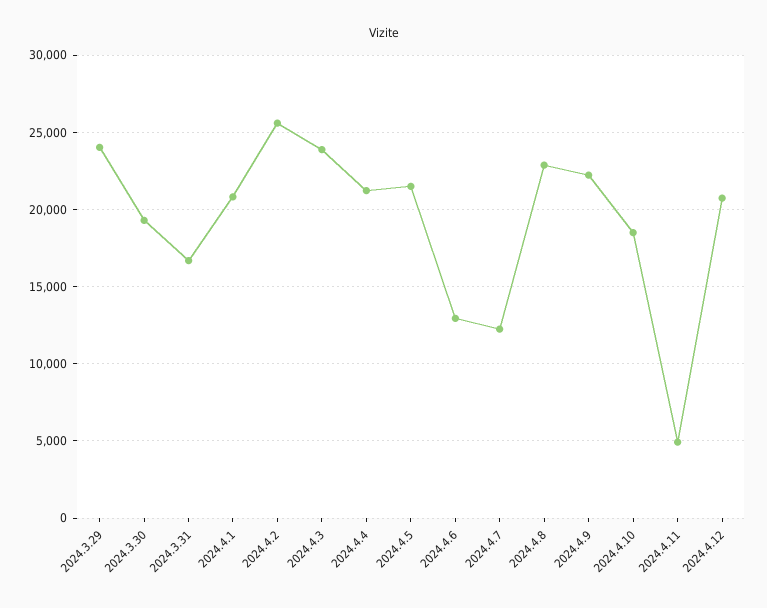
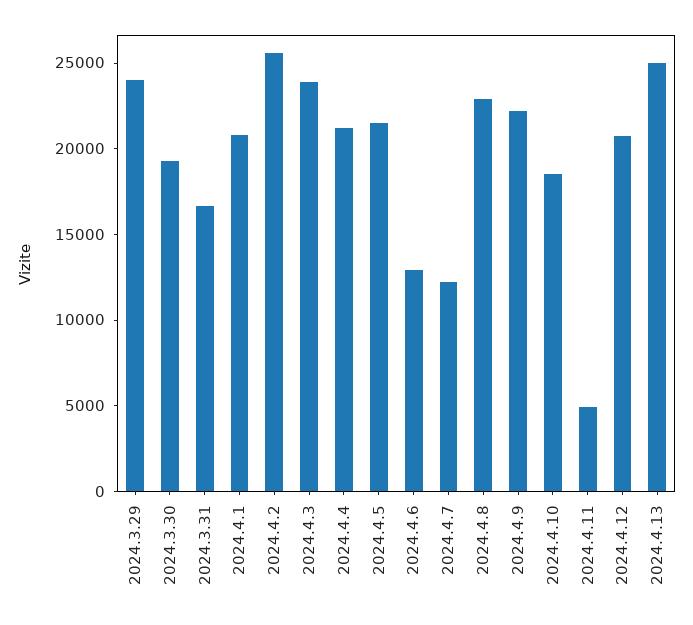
2024.4.13: none -> 25000

